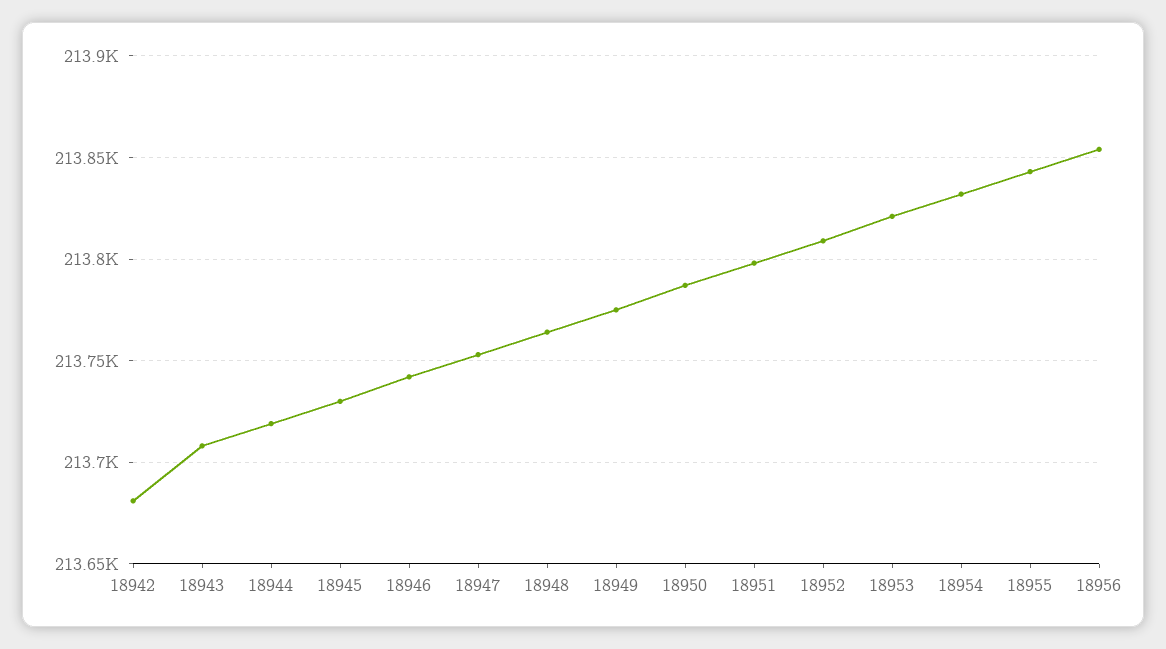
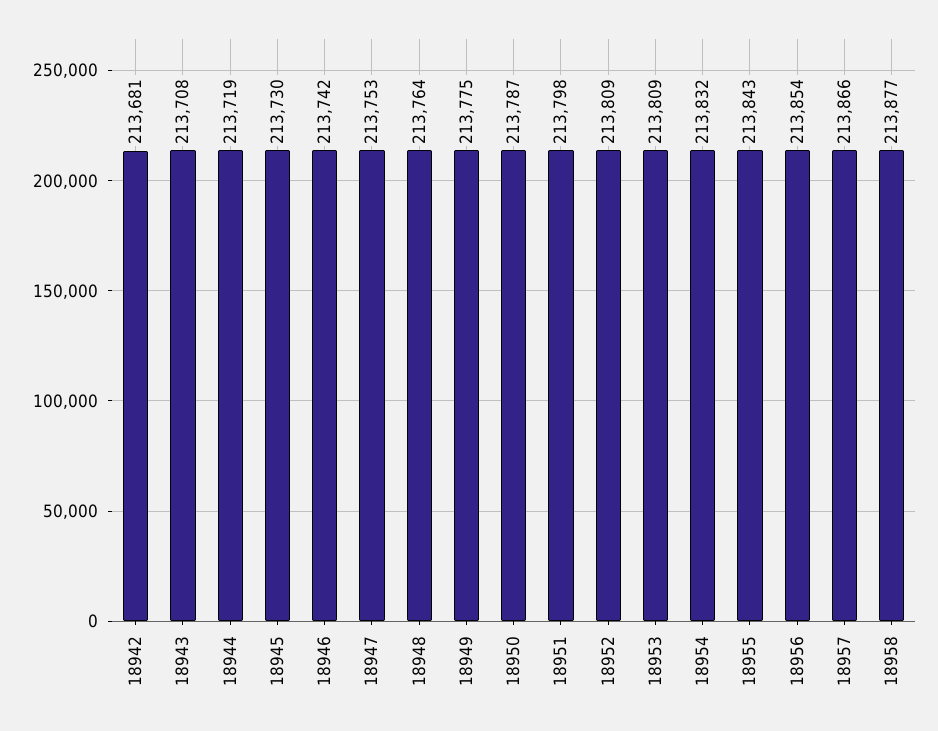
18953: 213820 -> 213809
18957: none -> 213866
18958: none -> 213877

